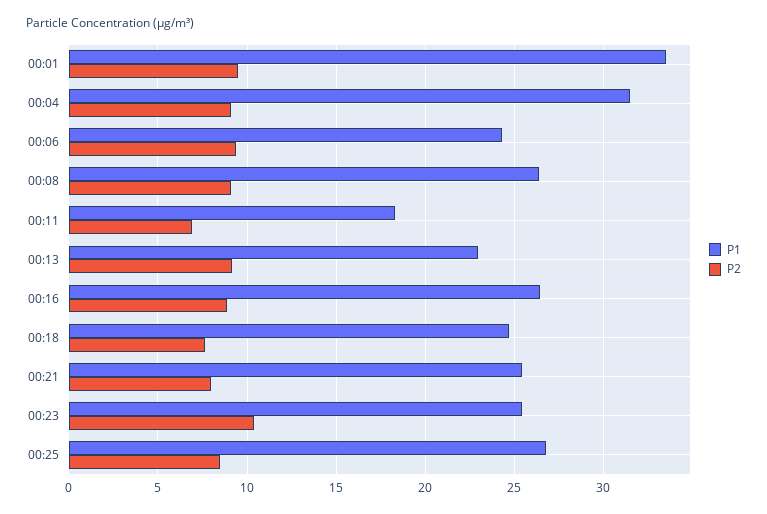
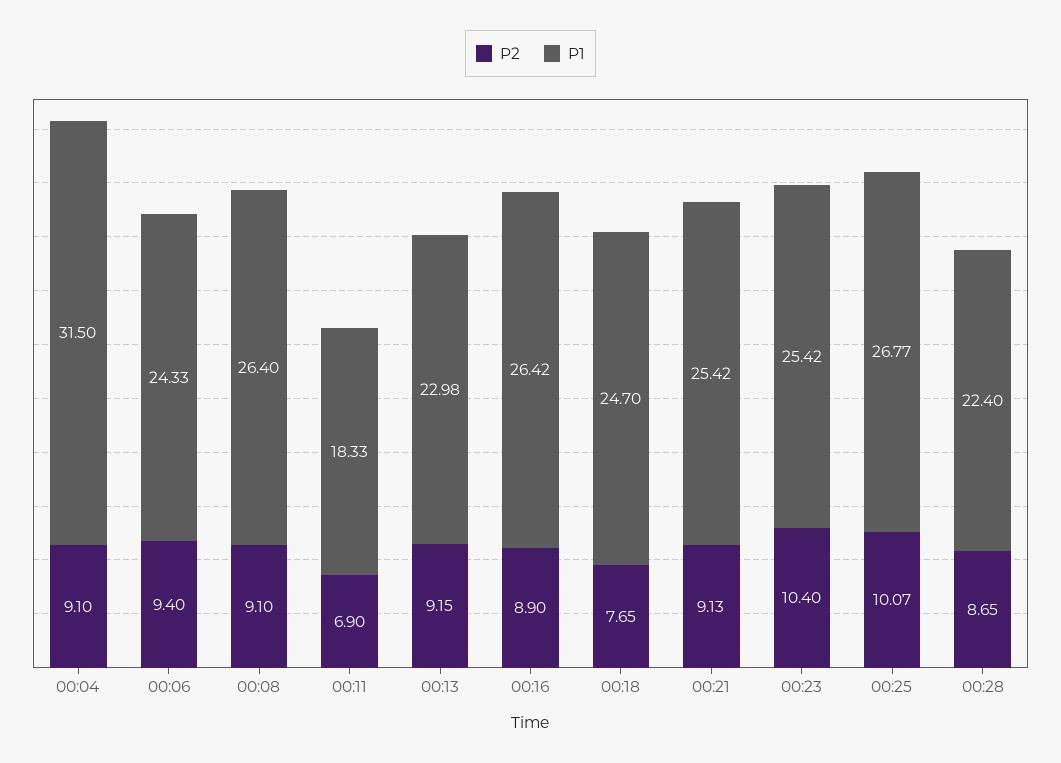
P1, 00:01: 33.5 -> none
P2, 00:01: 9.5 -> none
P2, 00:21: 8 -> 9.13
P2, 00:25: 8.5 -> 10.07
P2, 00:28: none -> 8.65
P1, 00:28: none -> 22.4

